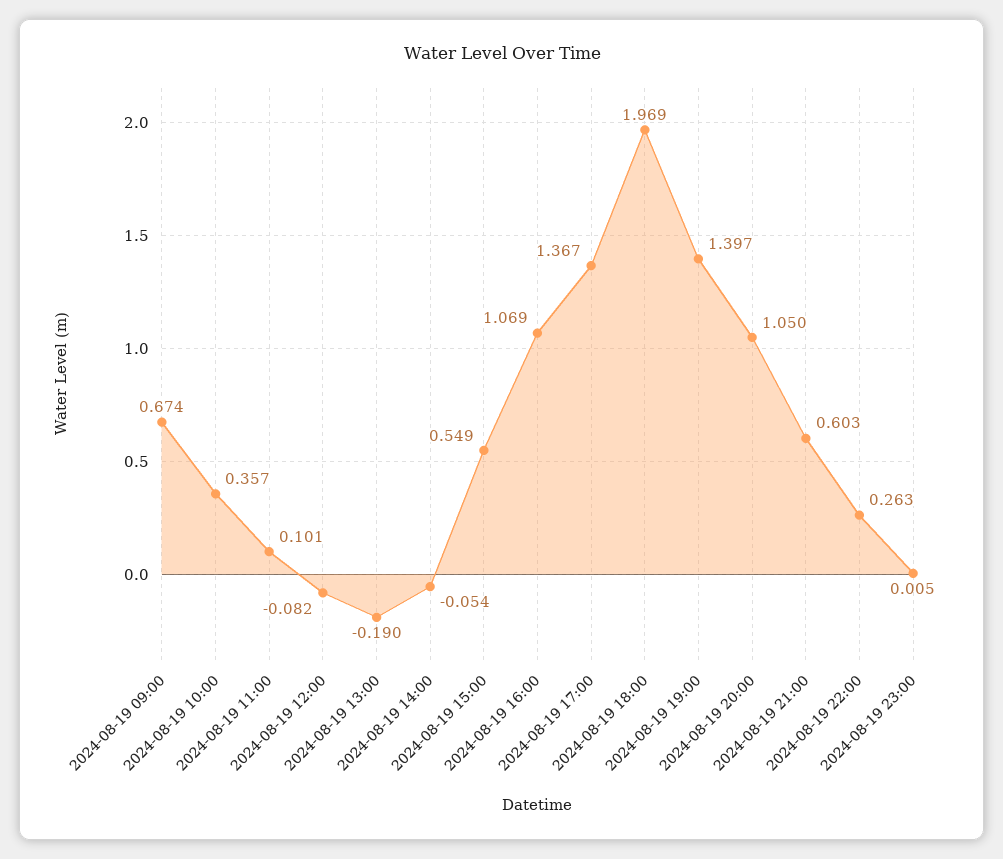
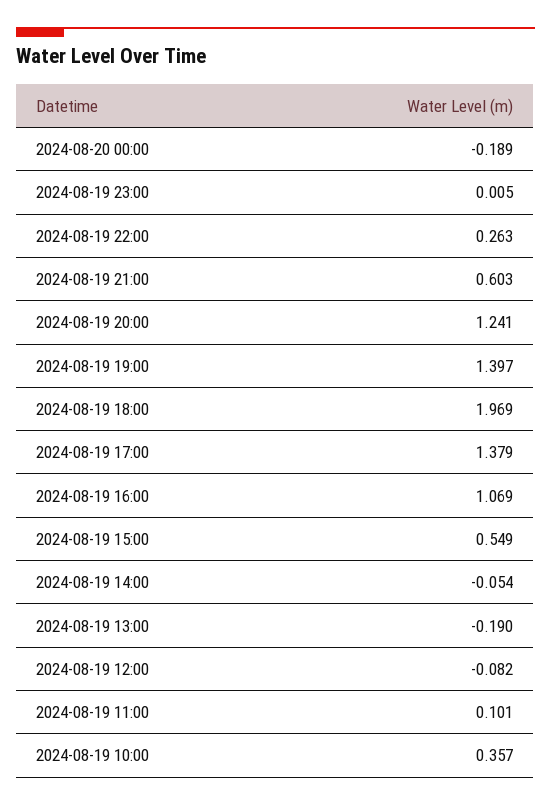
2024-08-19 09:00: 0.674 -> none
2024-08-19 17:00: 1.367 -> 1.379
2024-08-19 20:00: 1.05 -> 1.241
2024-08-20 00:00: none -> -0.189

